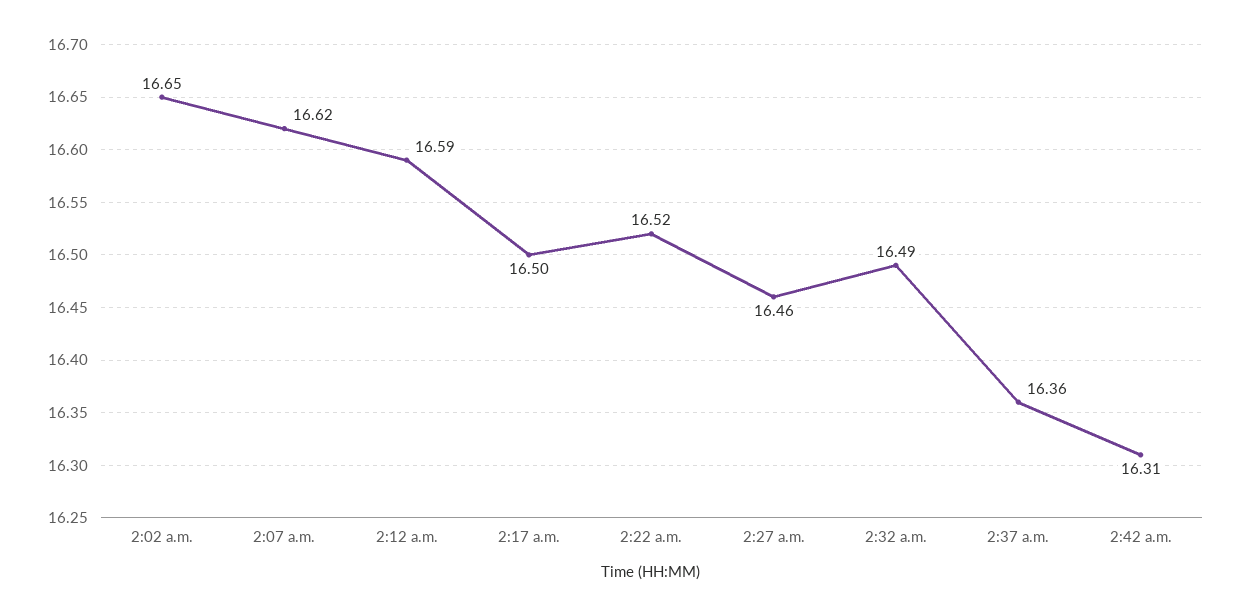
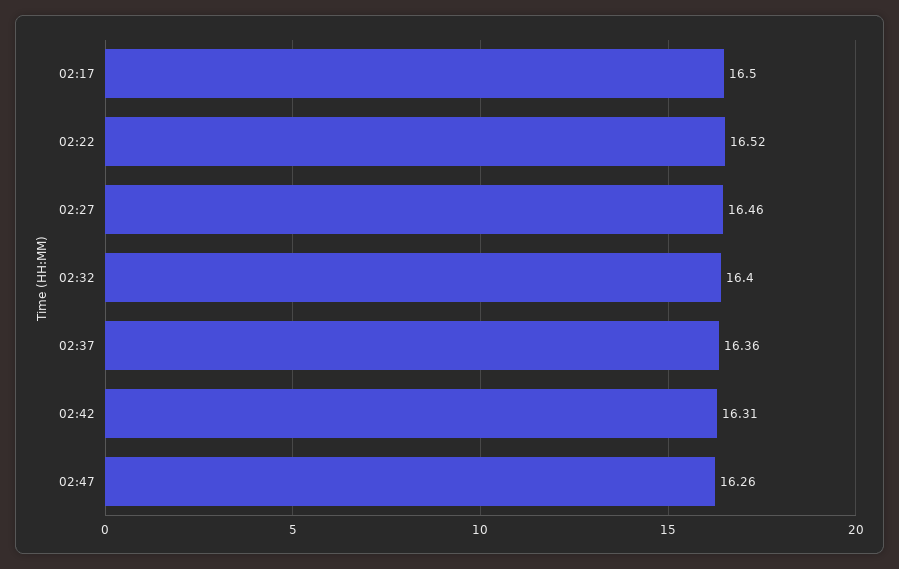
2:02 a.m.: 16.65 -> none
2:07 a.m.: 16.62 -> none
2:12 a.m.: 16.59 -> none
2:32 a.m.: 16.49 -> 16.4
02:47: none -> 16.26

